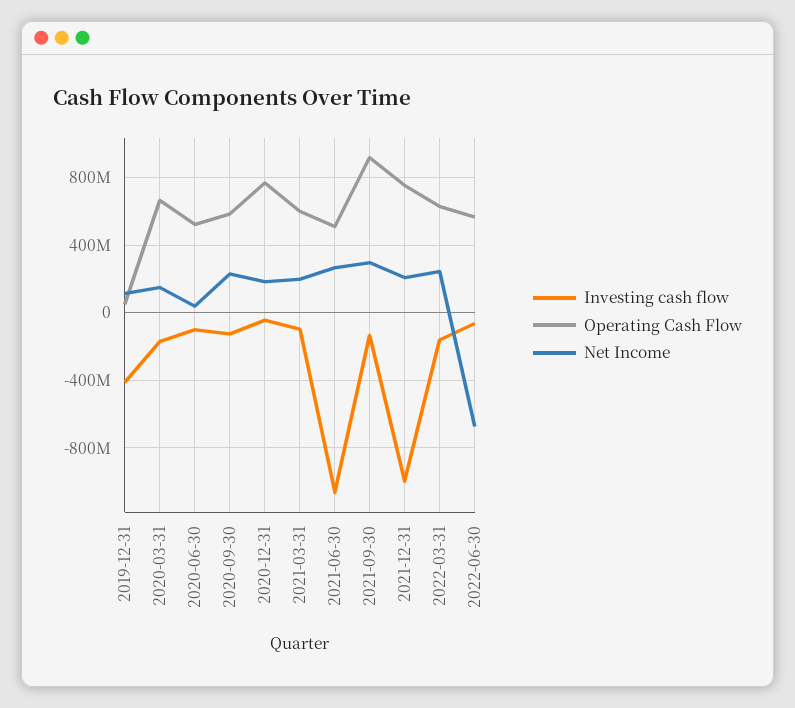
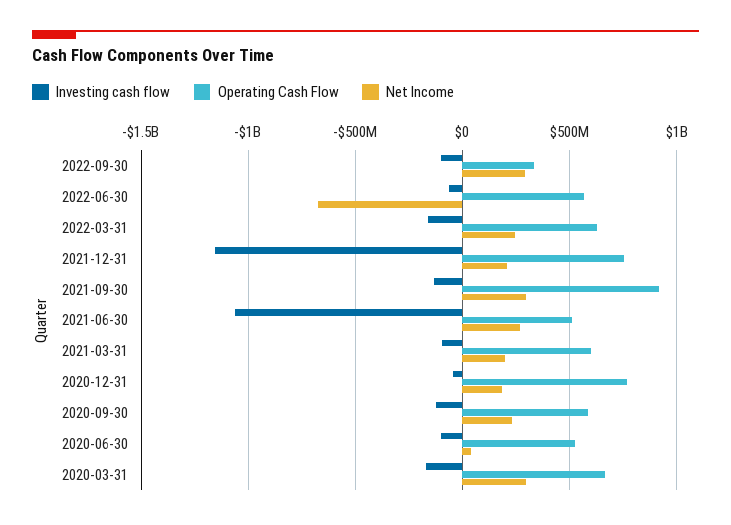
Investing cash flow, 2019-12-31: -400000000 -> none
Operating Cash Flow, 2019-12-31: 50000000 -> none
Net Income, 2019-12-31: 100000000 -> none
Net Income, 2020-03-31: 150000000 -> 300000000
Investing cash flow, 2021-12-31: -1000000000 -> -1150000000
Investing cash flow, 2022-09-30: none -> -100000000
Operating Cash Flow, 2022-09-30: none -> 350000000
Net Income, 2022-09-30: none -> 300000000

